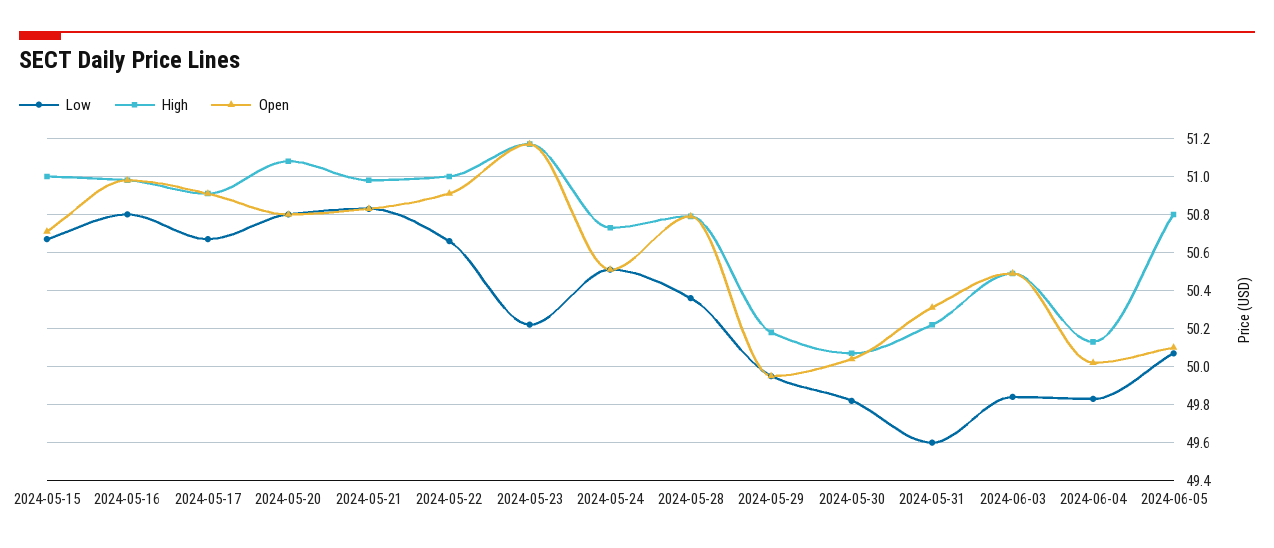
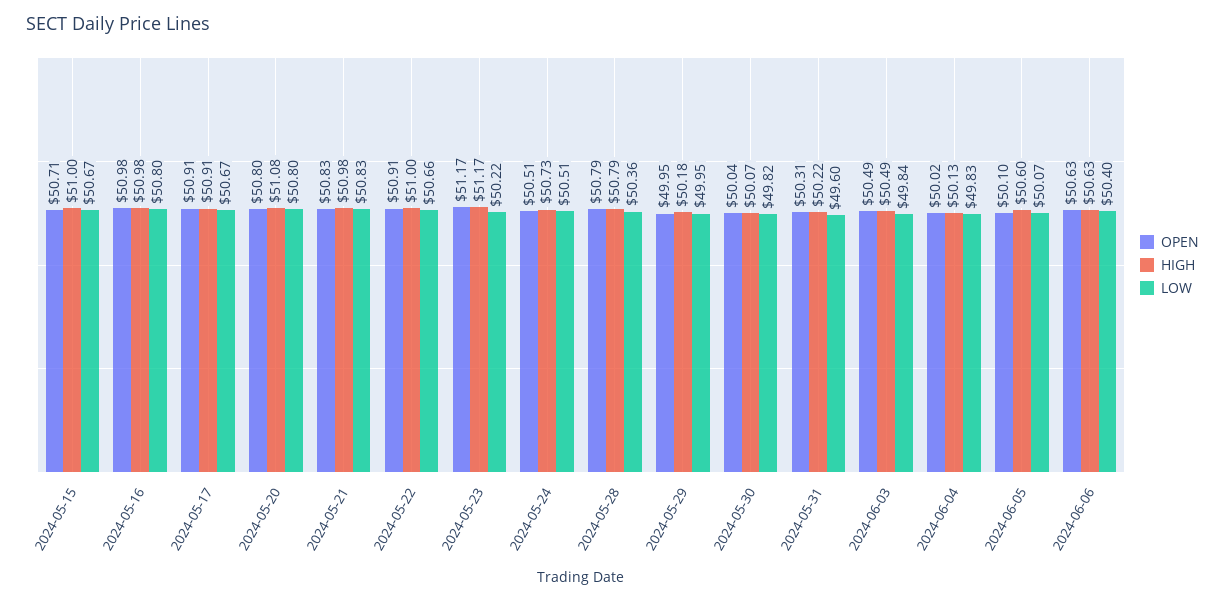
High, 2024-06-05: 50.8 -> 50.6
Open, 2024-06-06: none -> 50.63
High, 2024-06-06: none -> 50.63
Low, 2024-06-06: none -> 50.4

